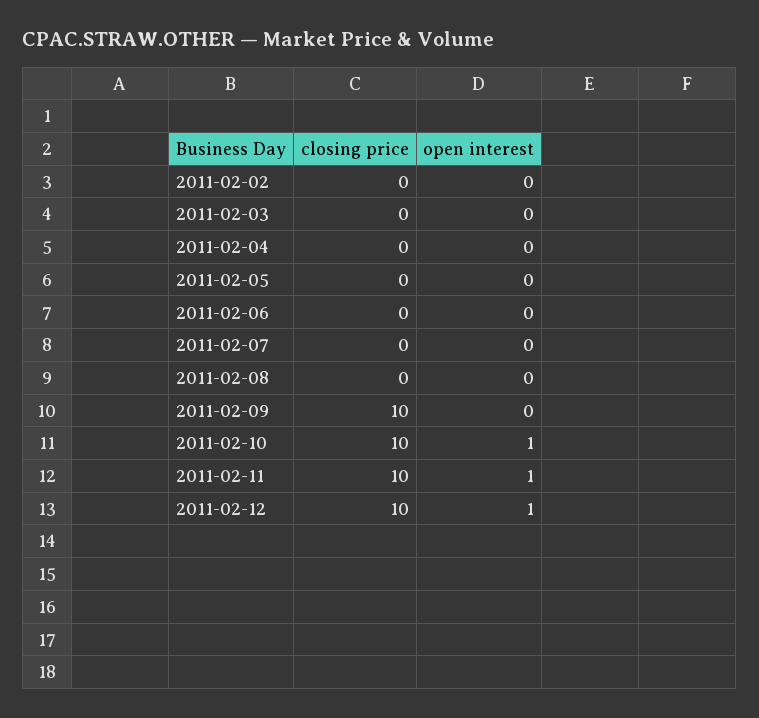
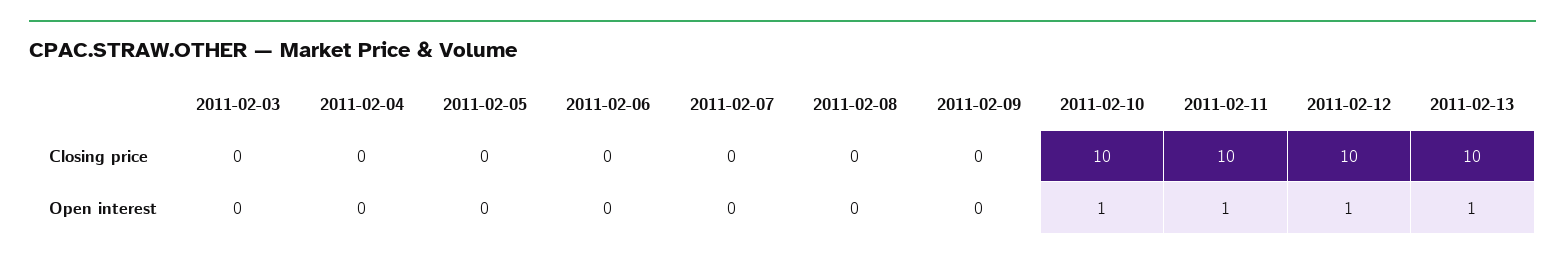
closing price, 2011-02-02: 0 -> none
open interest, 2011-02-02: 0 -> none
closing price, 2011-02-09: 10 -> 0
closing price, 2011-02-13: none -> 10
open interest, 2011-02-13: none -> 1

